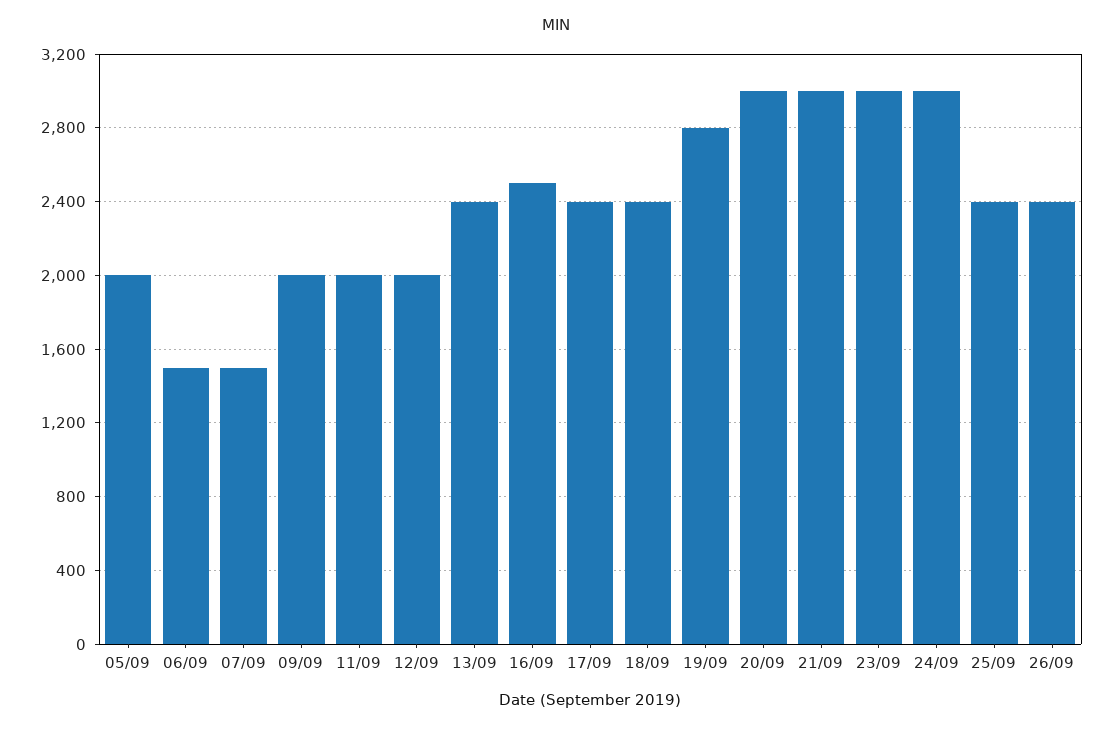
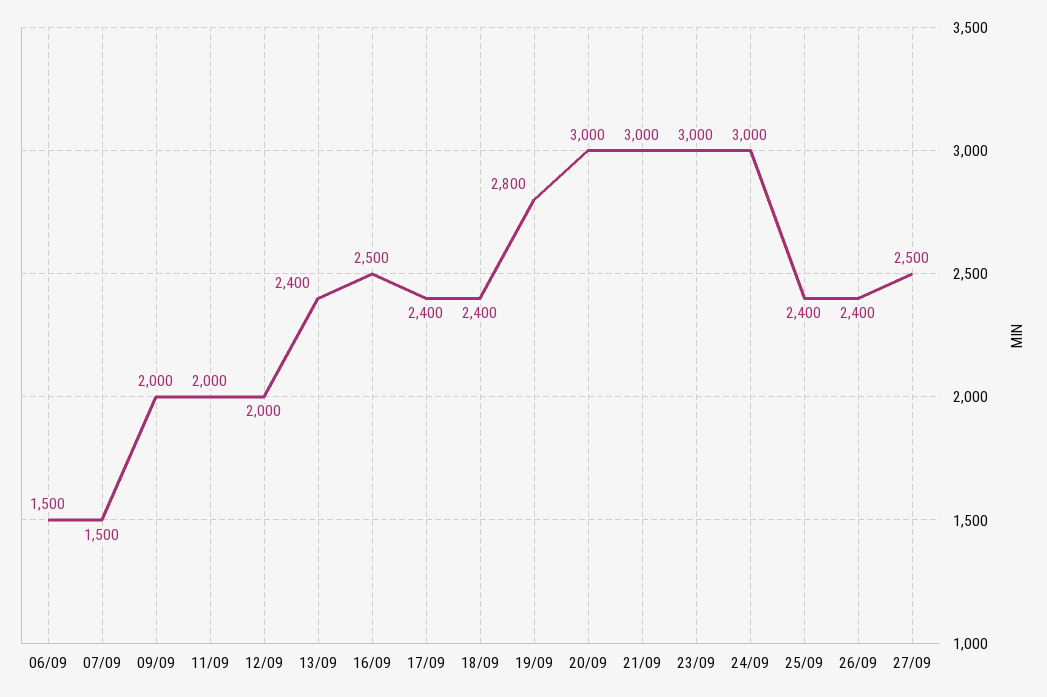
05/09: 2000 -> none
27/09: none -> 2500

